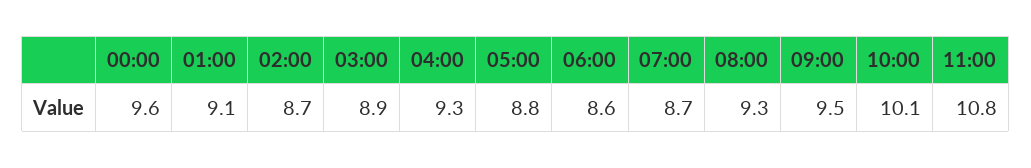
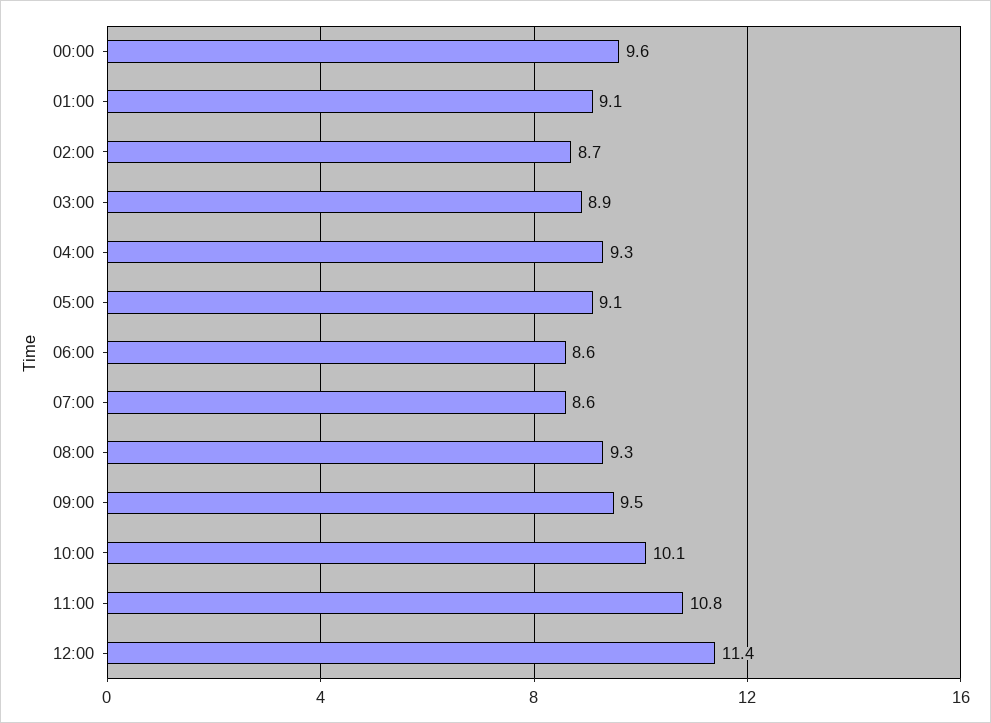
05:00: 8.8 -> 9.1
07:00: 8.7 -> 8.6
12:00: none -> 11.4

